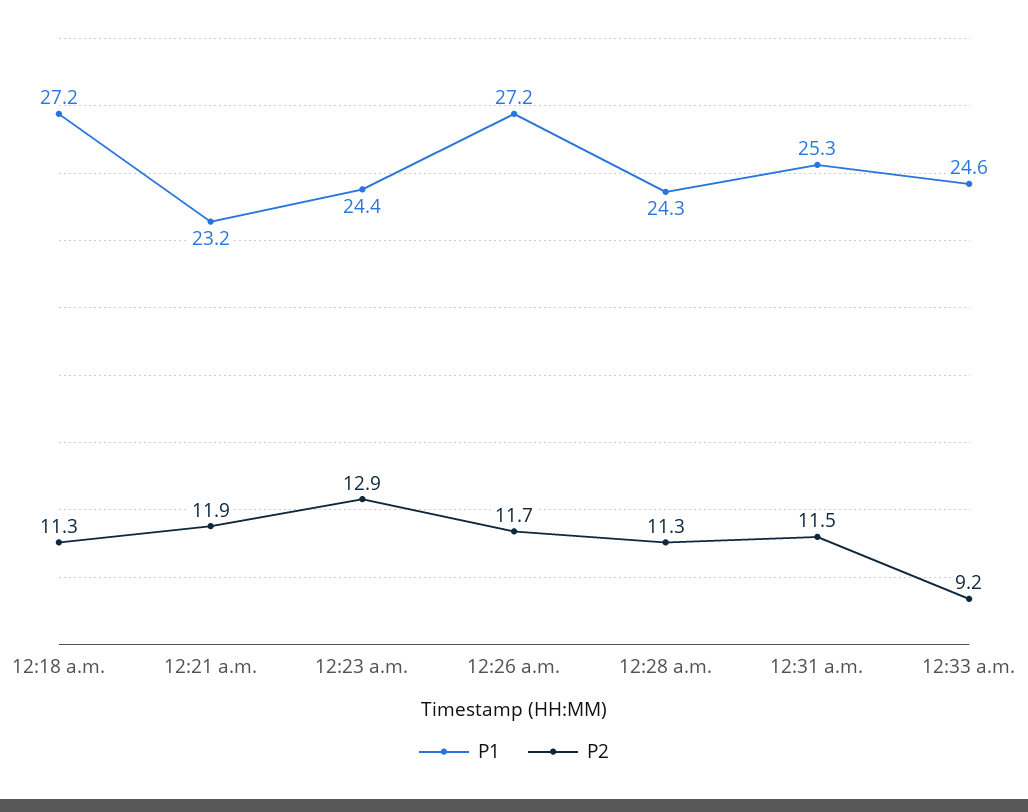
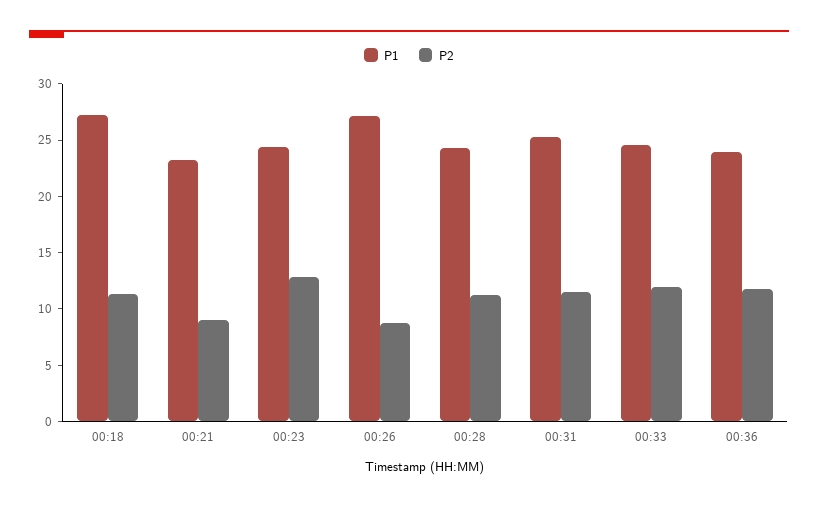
P2, 12:21 a.m.: 11.9 -> 9
P2, 12:26 a.m.: 11.7 -> 9
P2, 12:33 a.m.: 9.2 -> 12
P1, 00:36: none -> 24
P2, 00:36: none -> 12

